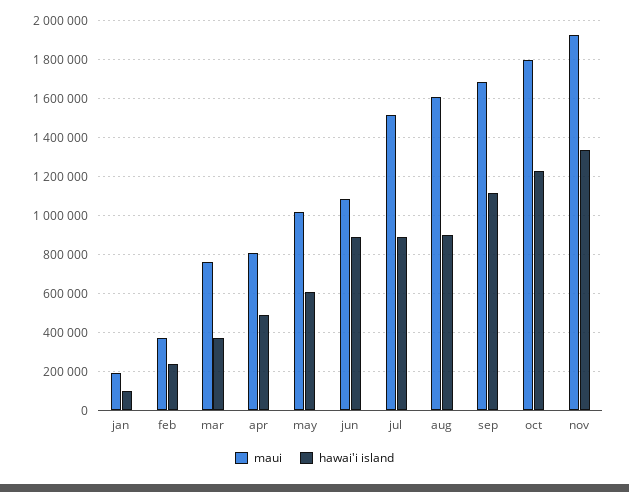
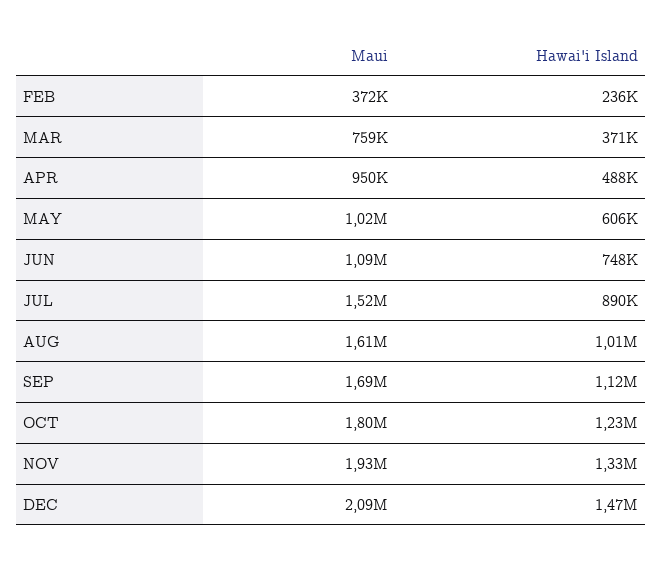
maui, jan: 200000 -> none
hawai'i island, jan: 100000 -> none
maui, apr: 800000 -> 950000
hawai'i island, jun: 900000 -> 748000
hawai'i island, aug: 900000 -> 1010000
maui, DEC: none -> 2090000
hawai'i island, DEC: none -> 1470000

